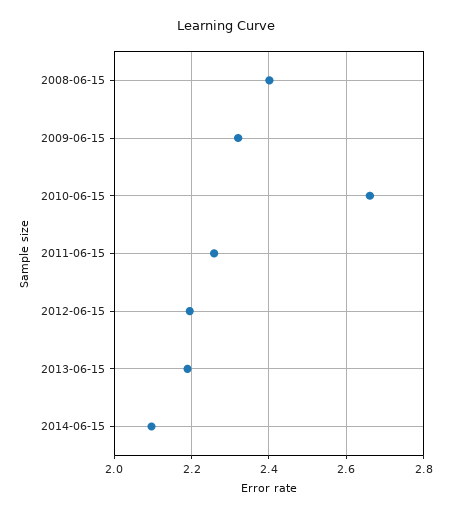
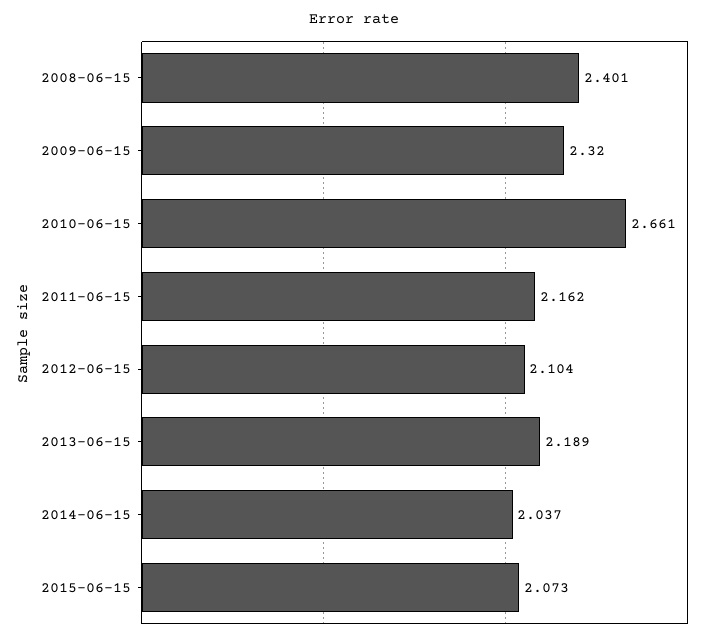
2011-06-15: 2.26 -> 2.162
2012-06-15: 2.2 -> 2.104
2014-06-15: 2.1 -> 2.037
2015-06-15: none -> 2.073

